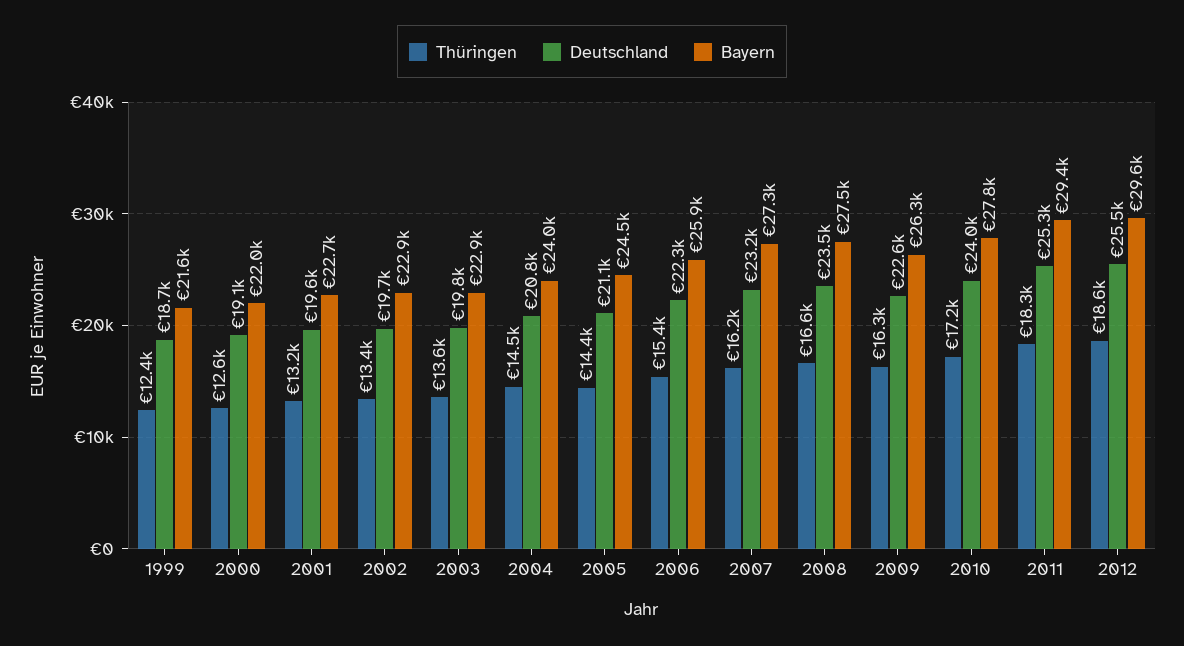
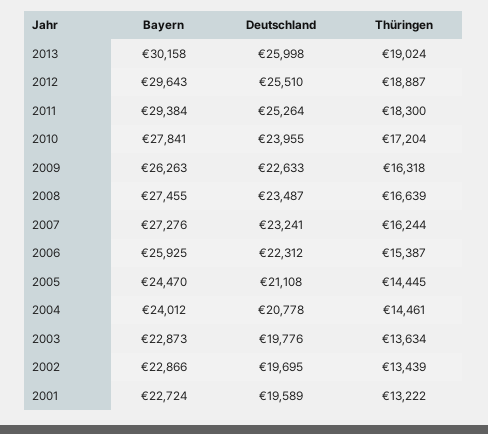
Thüringen, 1999: 12400 -> none
Deutschland, 1999: 18700 -> none
Bayern, 1999: 21600 -> none
Thüringen, 2000: 12600 -> none
Deutschland, 2000: 19100 -> none
Bayern, 2000: 22000 -> none
Thüringen, 2012: 18600 -> 18887
Bayern, 2013: none -> 30158
Deutschland, 2013: none -> 25998
Thüringen, 2013: none -> 19024

